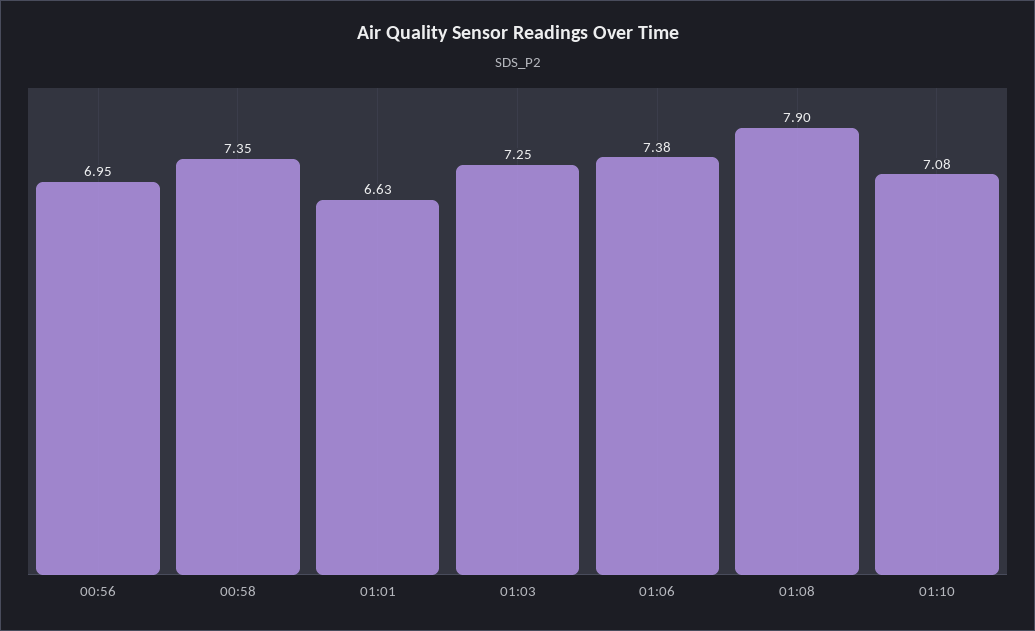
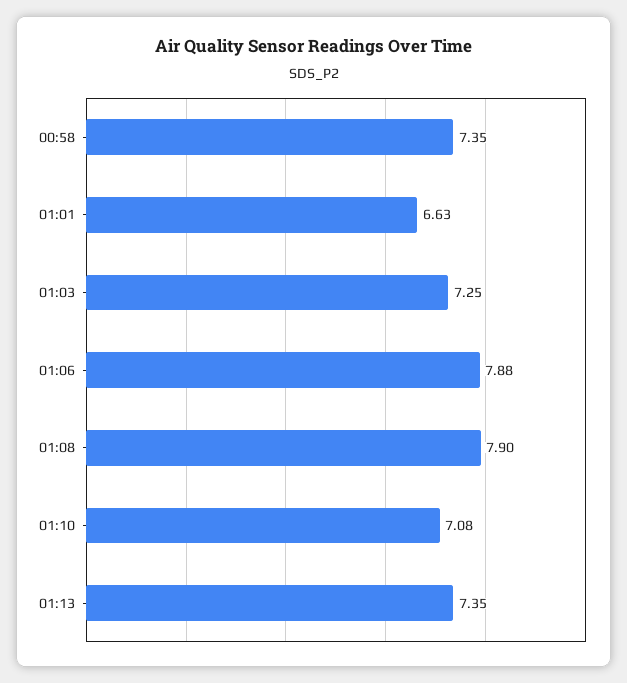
00:56: 6.95 -> none
01:06: 7.38 -> 7.88
01:13: none -> 7.35

